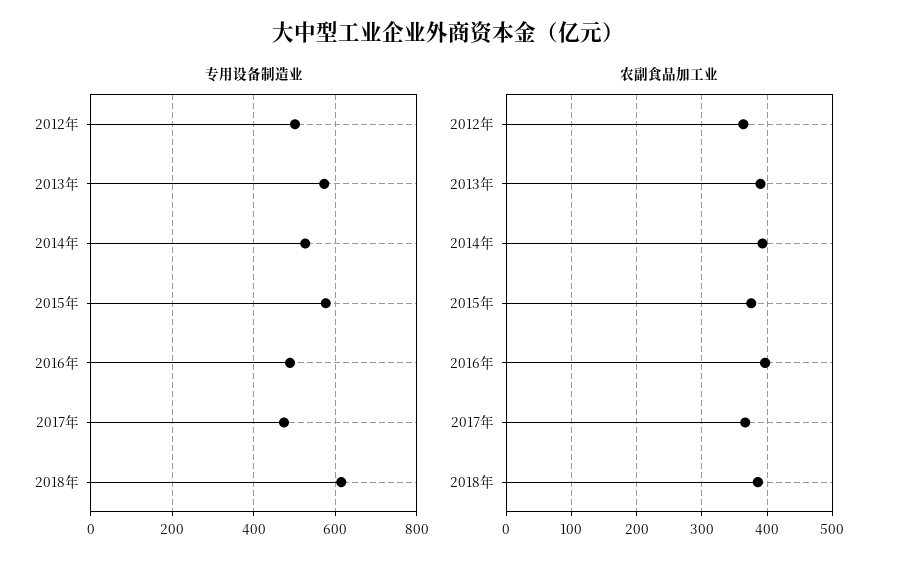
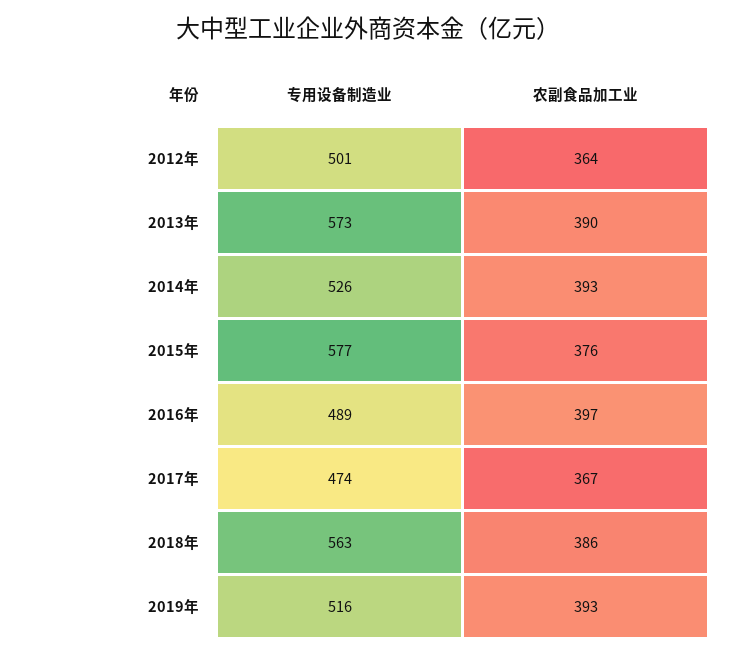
专用设备制造业, 2018年: 620 -> 563
专用设备制造业, 2019年: none -> 516
农副食品加工业, 2019年: none -> 393

